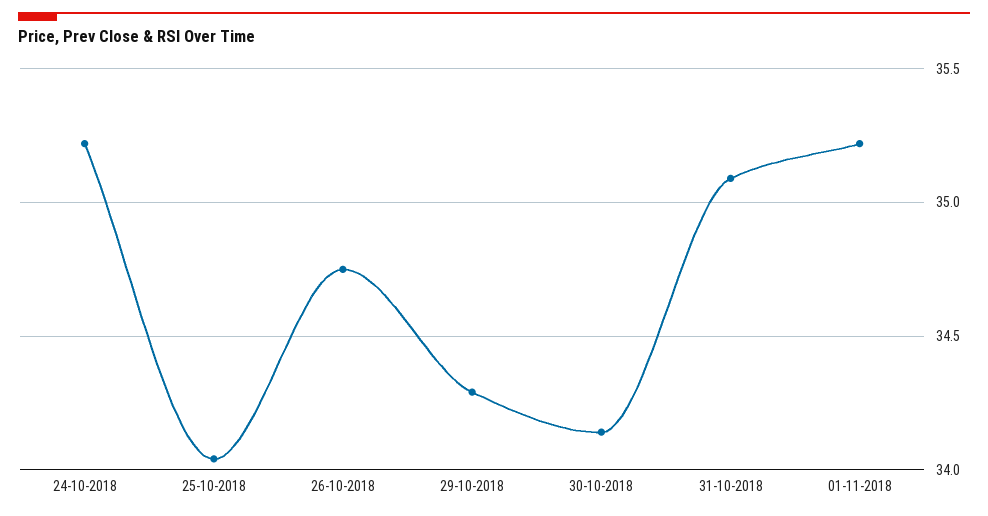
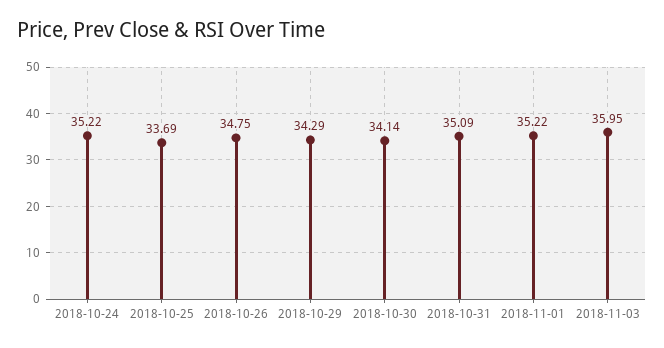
25-10-2018: 34.05 -> 33.69
2018-11-03: none -> 35.95

